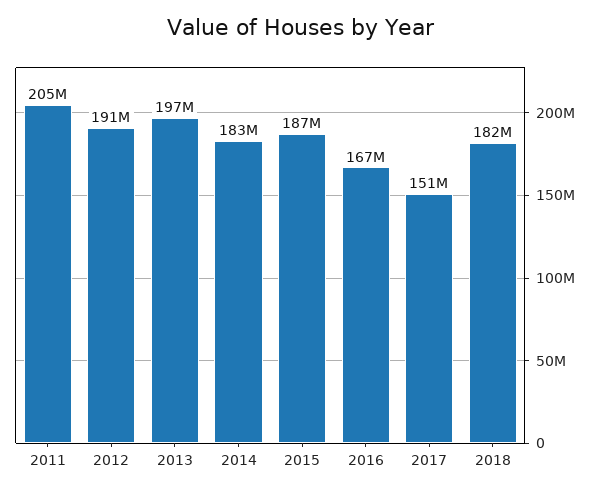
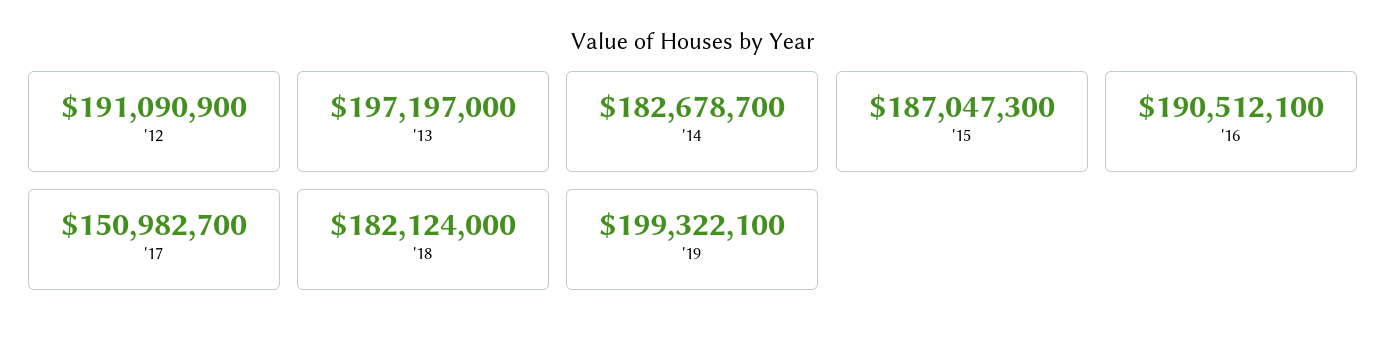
2011: 205000000 -> none
2016: 167000000 -> 190512100
'19: none -> 199322100

